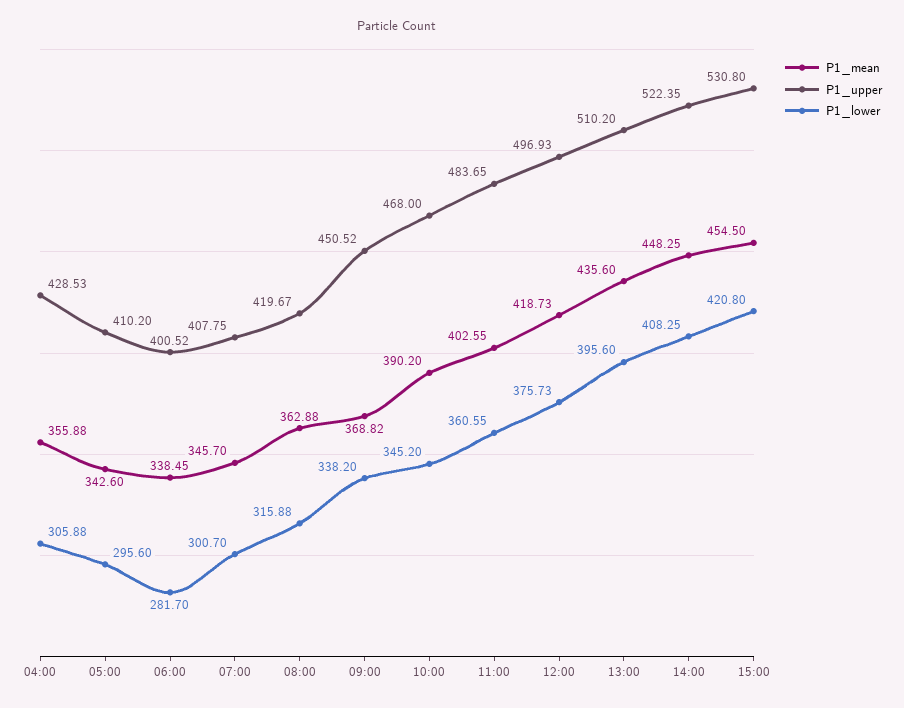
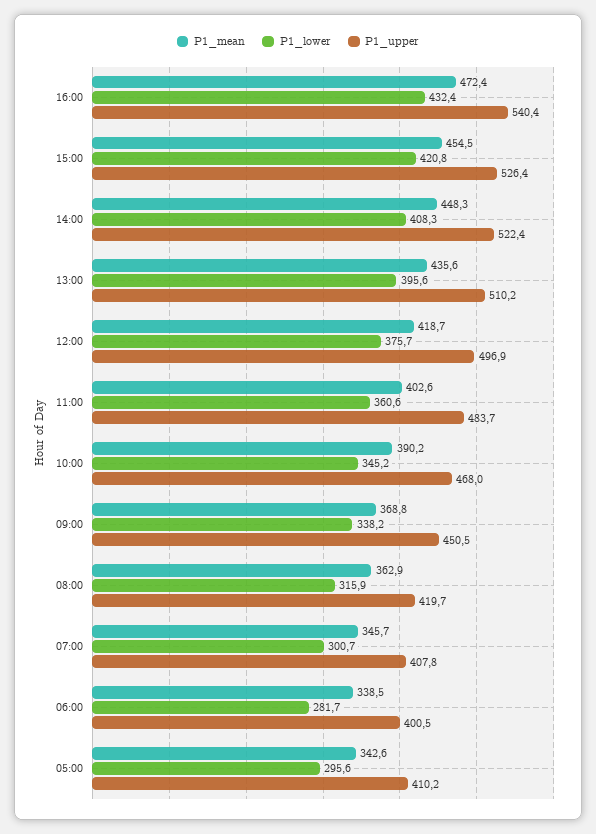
P1_mean, 04:00: 355.88 -> none
P1_upper, 04:00: 428.53 -> none
P1_lower, 04:00: 305.88 -> none
P1_upper, 15:00: 530.8 -> 526.4
P1_mean, 16:00: none -> 472.4
P1_lower, 16:00: none -> 432.4
P1_upper, 16:00: none -> 540.4

